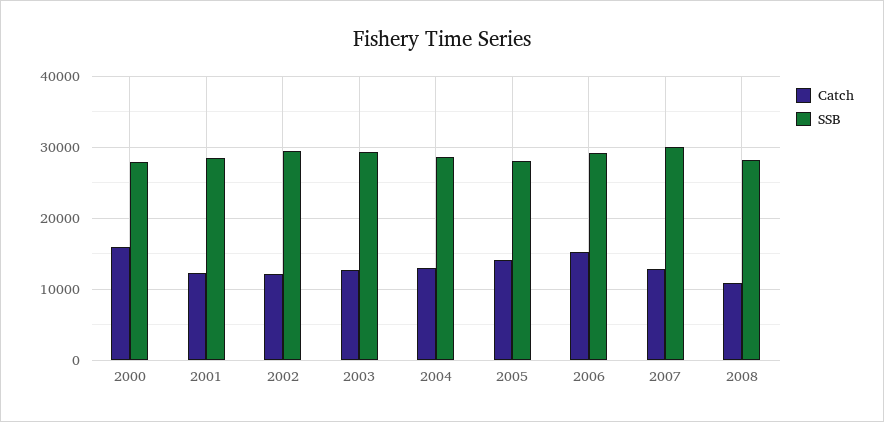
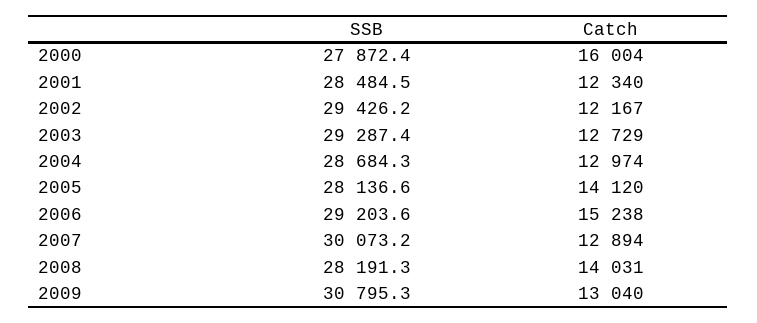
Catch, 2008: 11000 -> 14031
SSB, 2009: none -> 30795.3
Catch, 2009: none -> 13040

